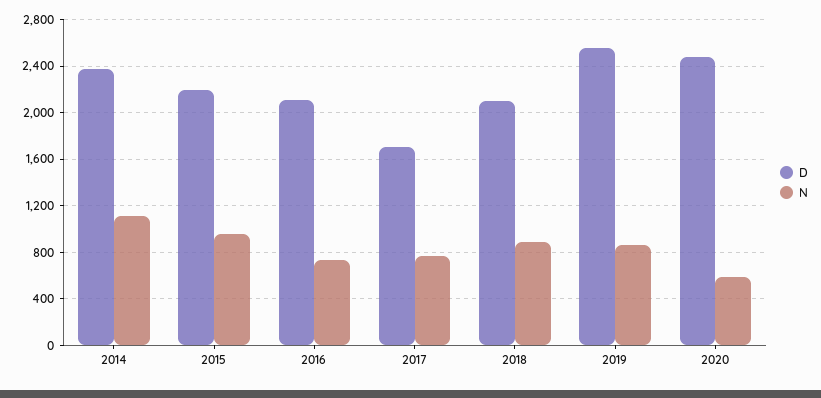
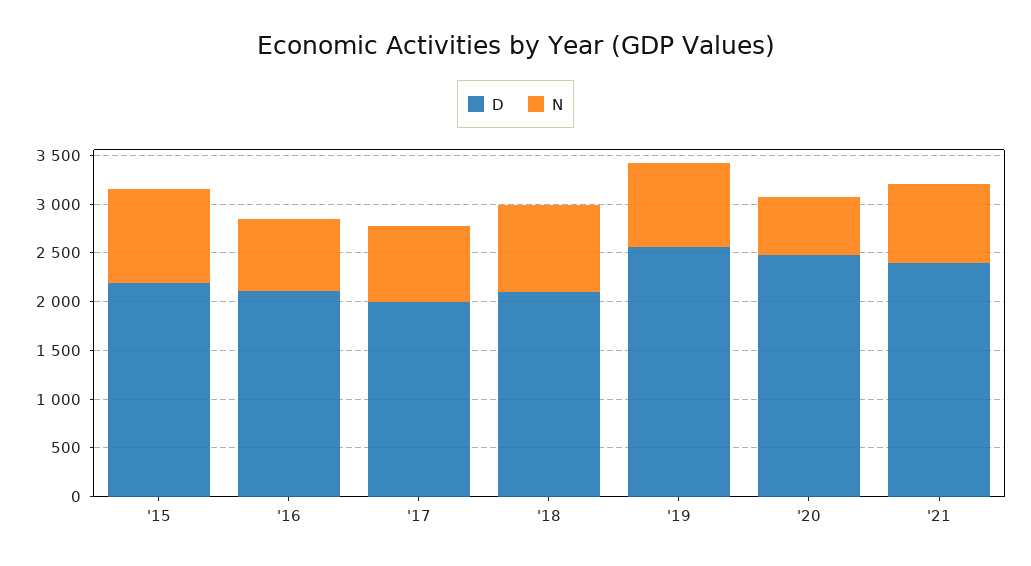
D, 2014: 2400 -> none
N, 2014: 1100 -> none
D, 2017: 1700 -> 2000
D, '21: none -> 2400
N, '21: none -> 800

